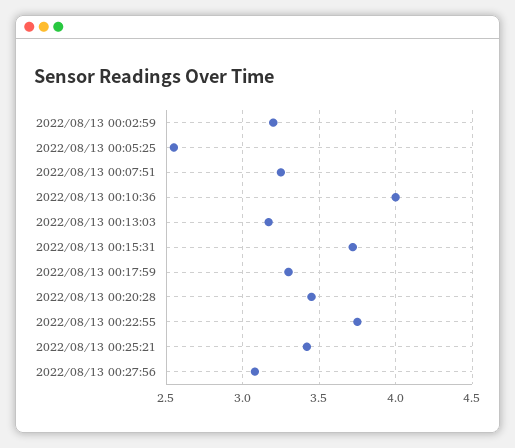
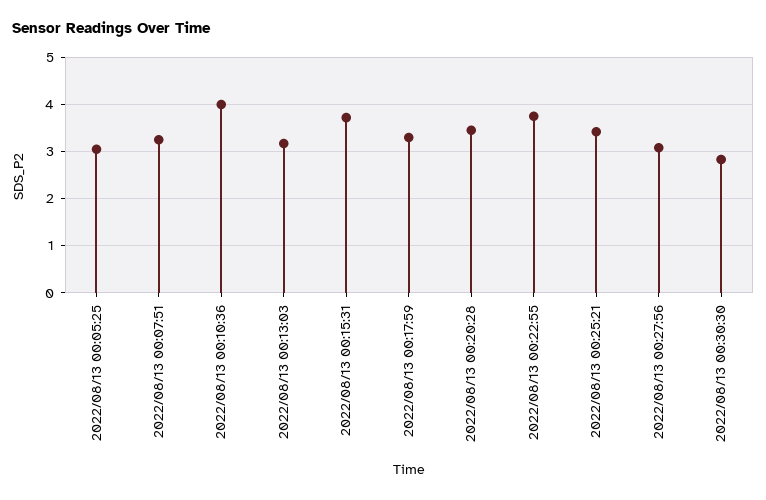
2022/08/13 00:02:59: 3.2 -> none
2022/08/13 00:05:25: 2.55 -> 3
2022/08/13 00:30:30: none -> 2.8

